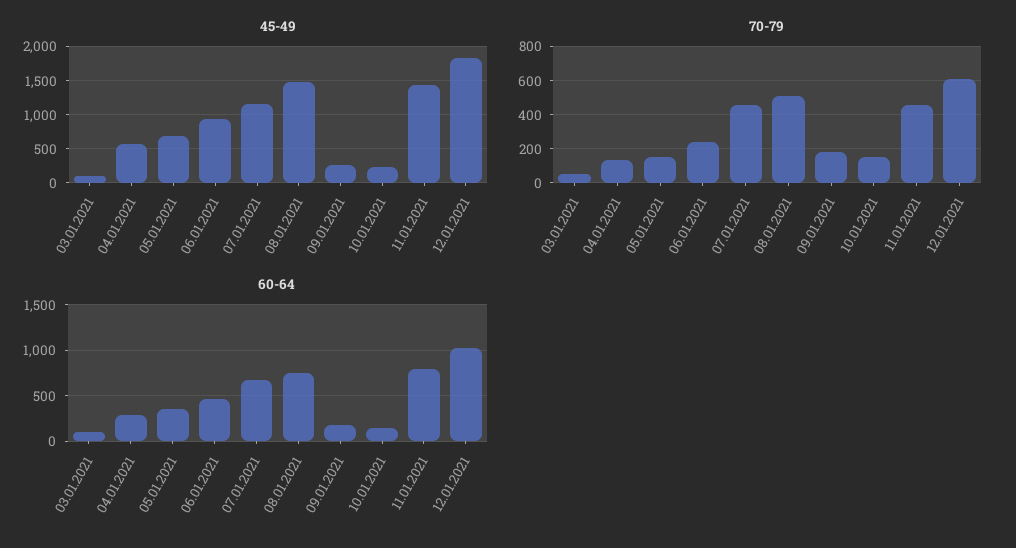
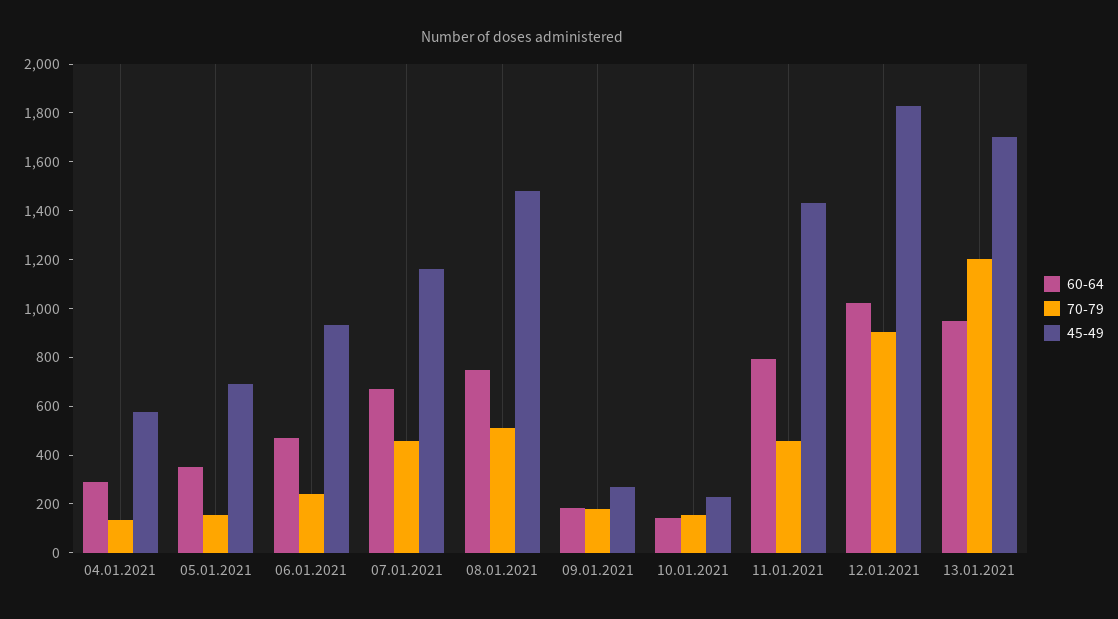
45-49, 03.01.2021: 100 -> none
70-79, 03.01.2021: 50 -> none
70-79, 12.01.2021: 600 -> 900
60-64, 03.01.2021: 100 -> none
60-64, 13.01.2021: none -> 950
70-79, 13.01.2021: none -> 1200
45-49, 13.01.2021: none -> 1700

